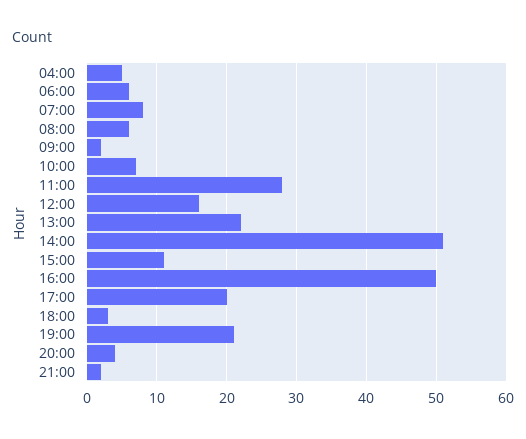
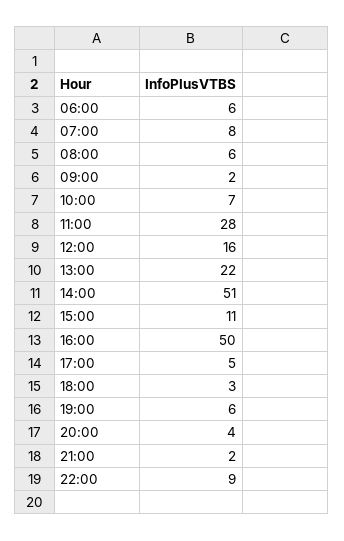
04:00: 5 -> none
17:00: 20 -> 5
19:00: 21 -> 6
22:00: none -> 9

